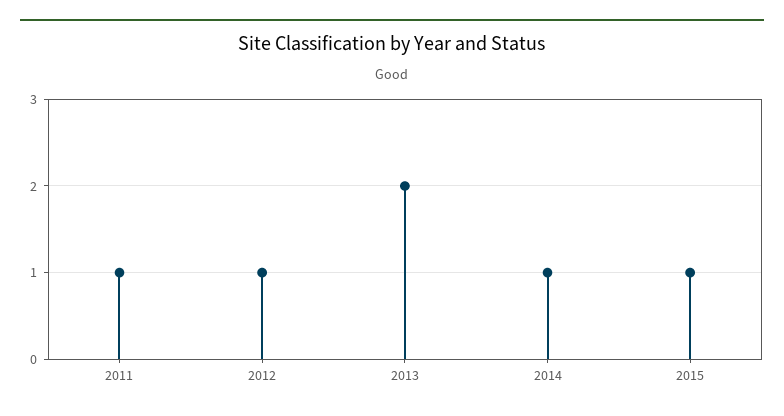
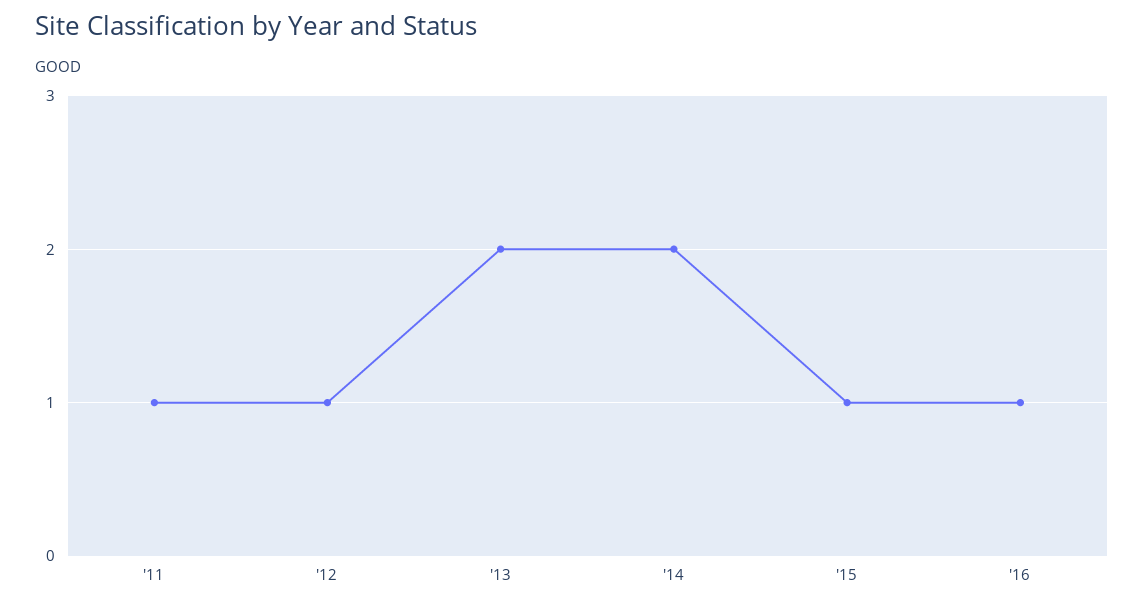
2014: 1 -> 2
'16: none -> 1

